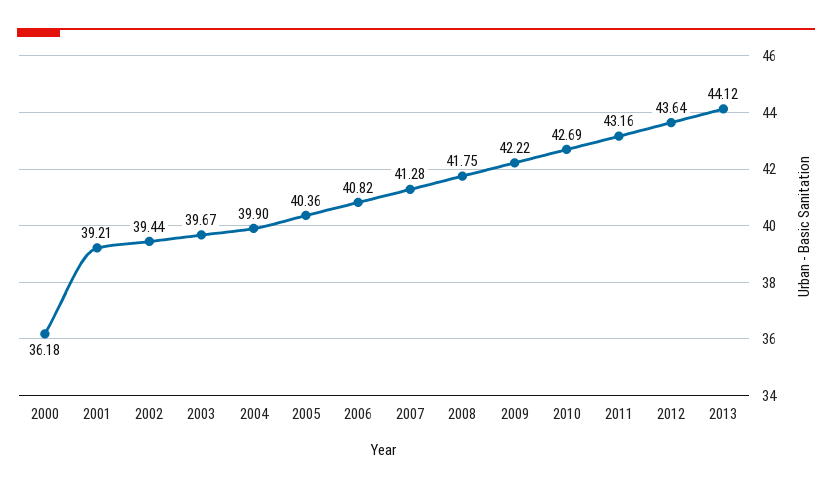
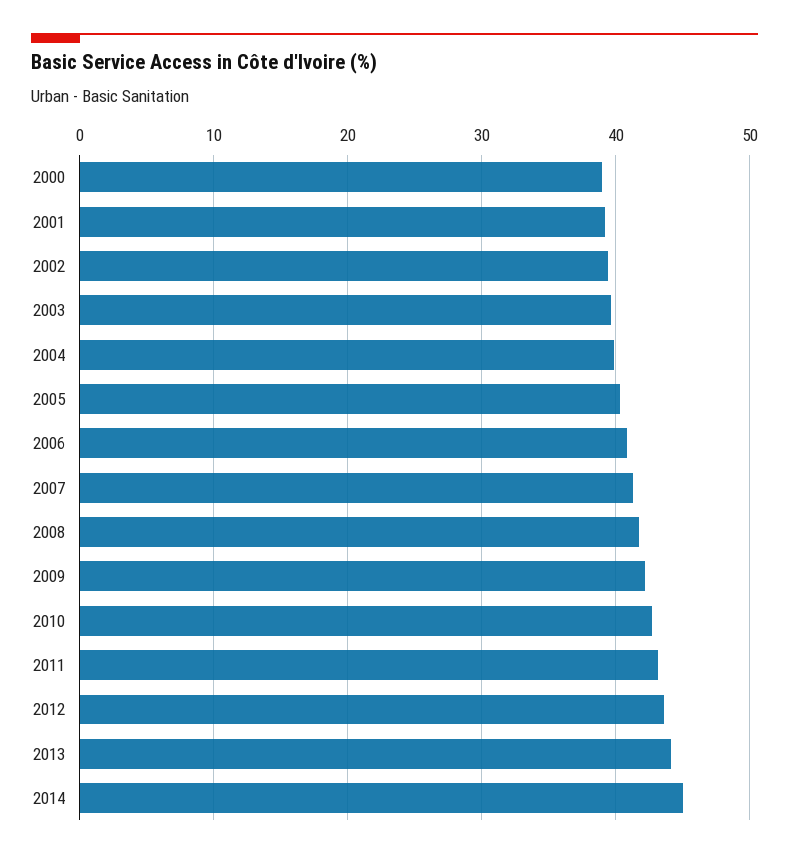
2000: 36.18 -> 39
2014: none -> 45

